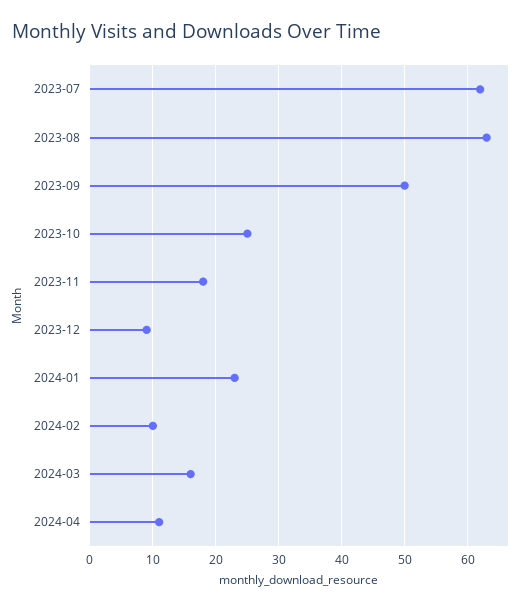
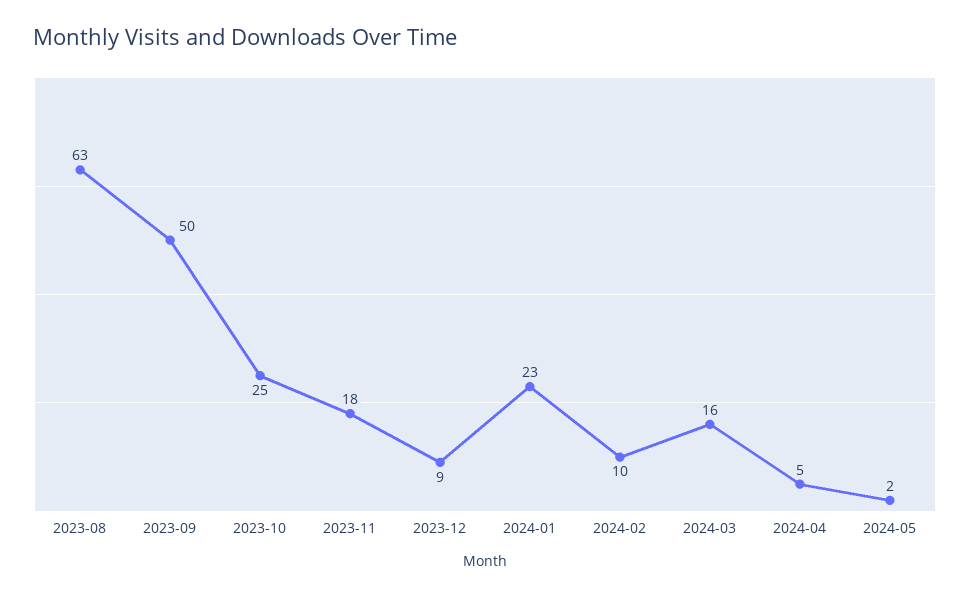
2023-07: 62 -> none
2024-04: 11 -> 5
2024-05: none -> 2

